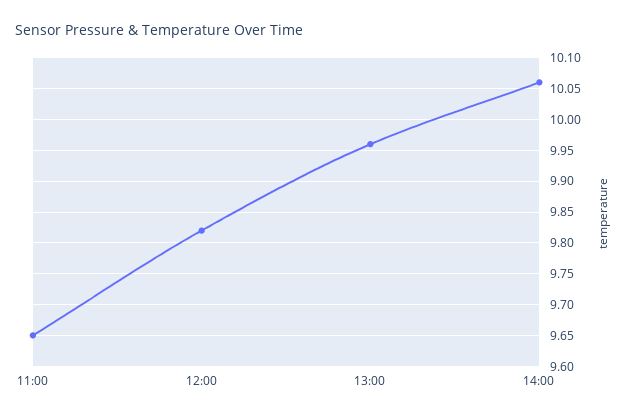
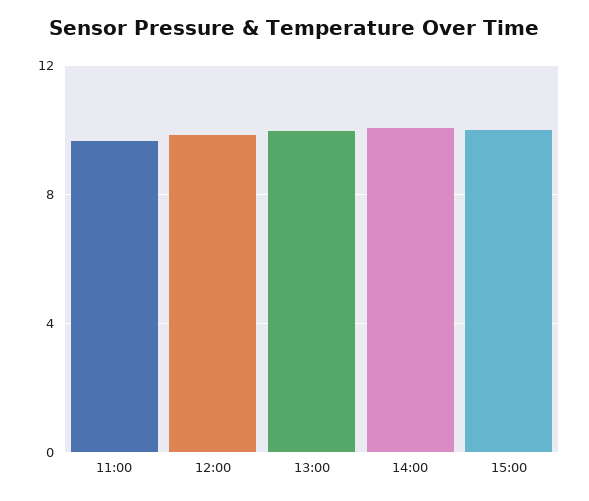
15:00: none -> 10

